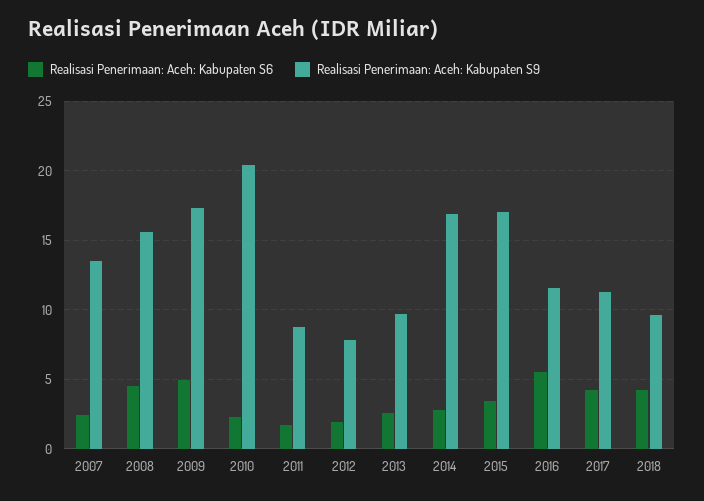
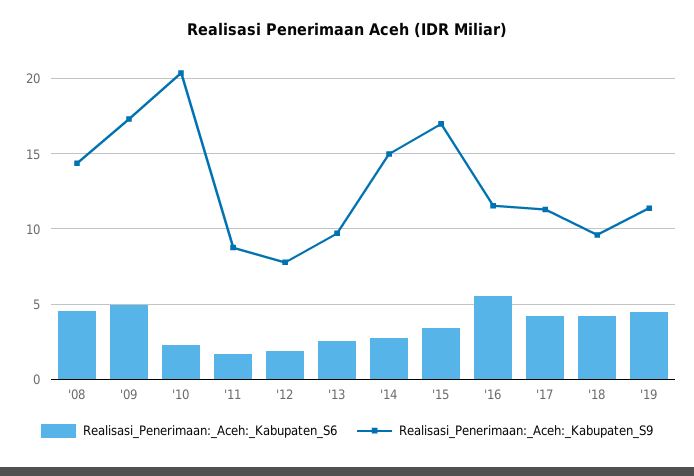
Realisasi Penerimaan: Aceh: Kabupaten S6, 2007: 2.5 -> none
Realisasi Penerimaan: Aceh: Kabupaten S9, 2007: 13.5 -> none
Realisasi Penerimaan: Aceh: Kabupaten S9, 2008: 15.5 -> 14.5
Realisasi Penerimaan: Aceh: Kabupaten S9, 2014: 17 -> 15
Realisasi Penerimaan: Aceh: Kabupaten S6, '19: none -> 4.5
Realisasi Penerimaan: Aceh: Kabupaten S9, '19: none -> 11.5

